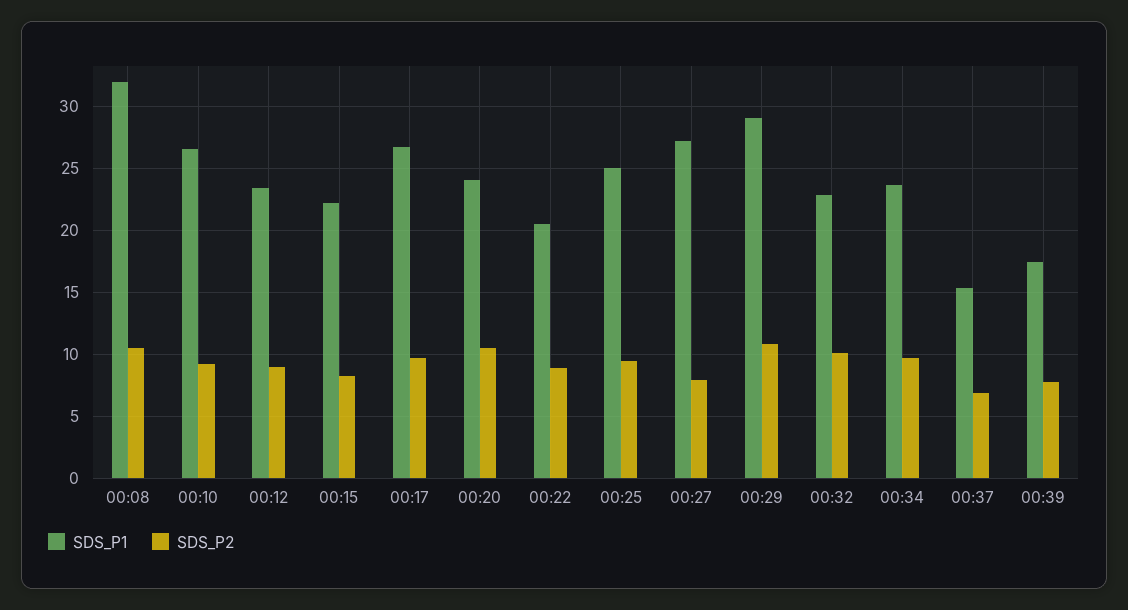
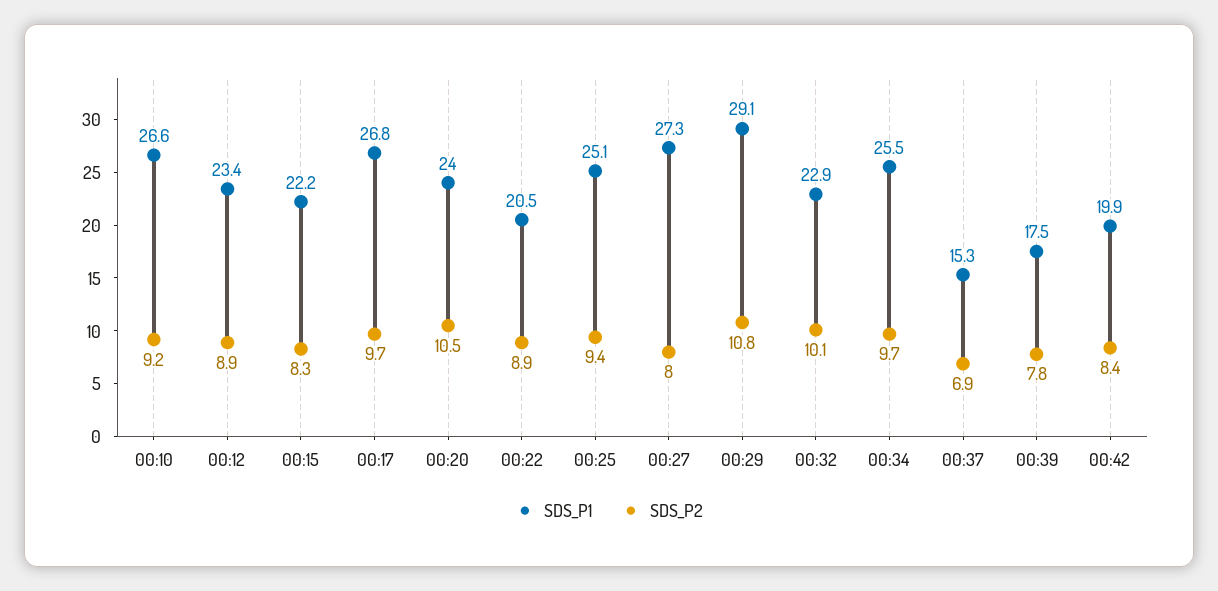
SDS_P1, 00:08: 32 -> none
SDS_P2, 00:08: 10.5 -> none
SDS_P1, 00:34: 23.5 -> 25.5
SDS_P1, 00:42: none -> 19.9
SDS_P2, 00:42: none -> 8.4

